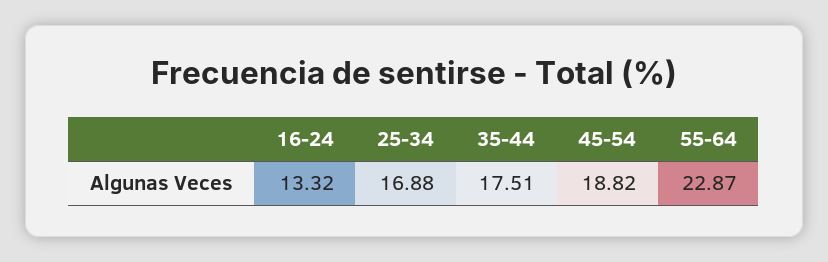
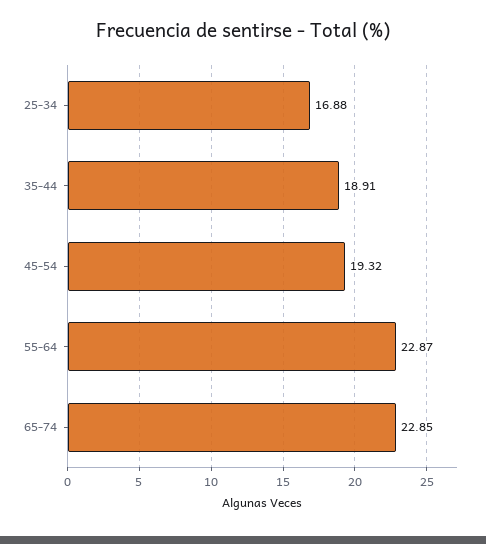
16-24: 13.32 -> none
35-44: 17.51 -> 18.91
45-54: 18.82 -> 19.32
65-74: none -> 22.85

